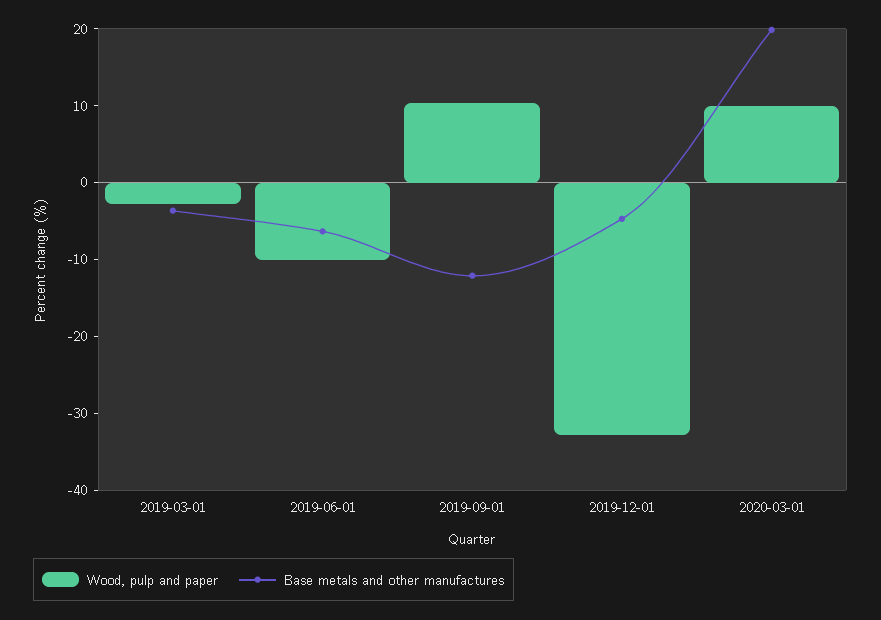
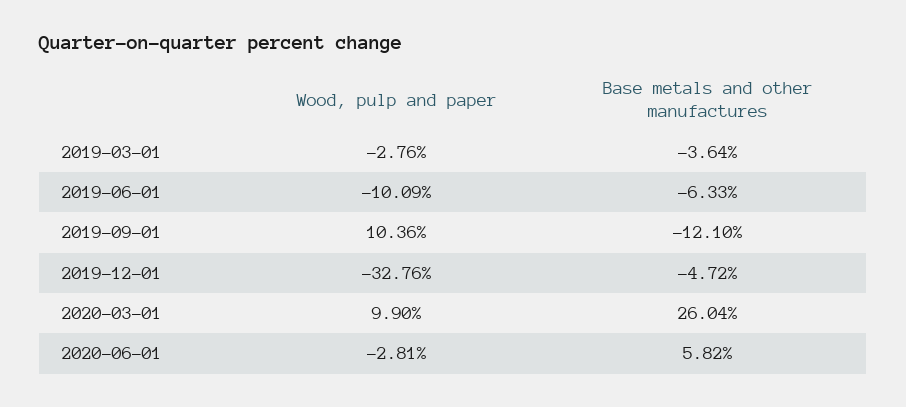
Base metals and other manufactures, 2020-03-01: 20 -> 26.04
Wood, pulp and paper, 2020-06-01: none -> -2.81
Base metals and other manufactures, 2020-06-01: none -> 5.82

